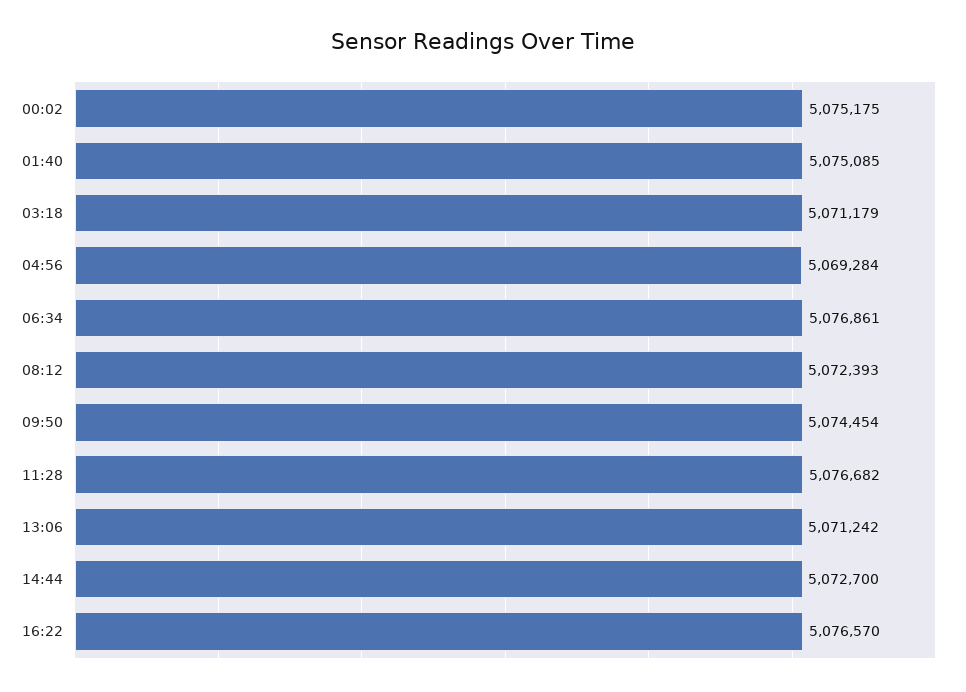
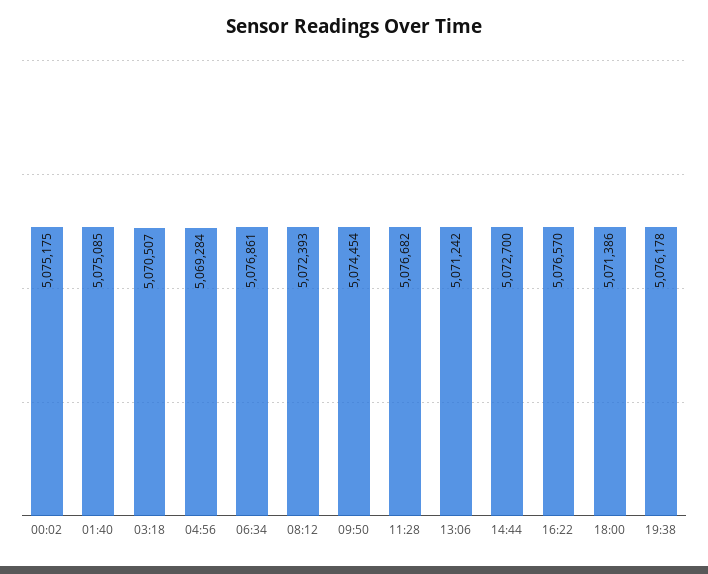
03:18: 5071179 -> 5070507
18:00: none -> 5071386
19:38: none -> 5076178

